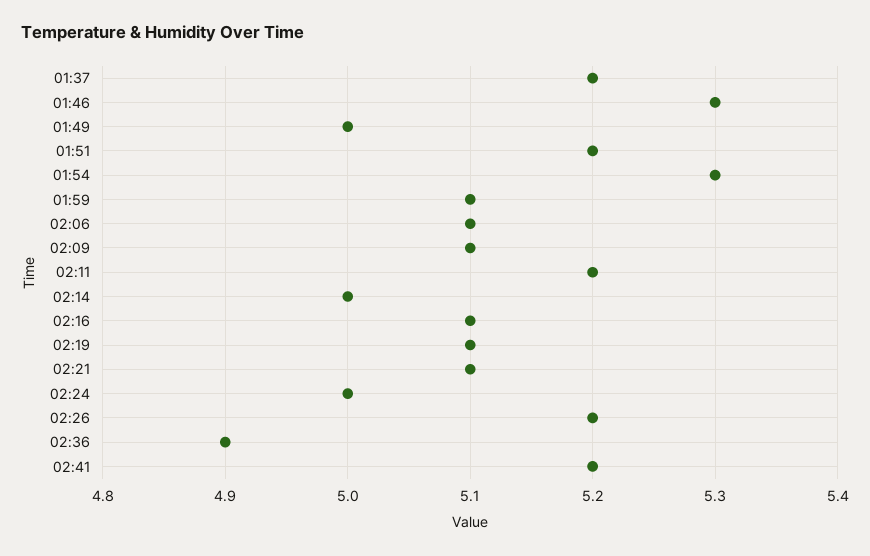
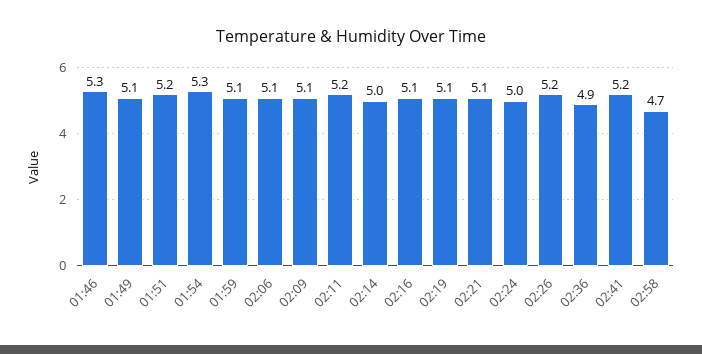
01:37: 5.2 -> none
01:49: 5 -> 5.1
02:58: none -> 4.7

